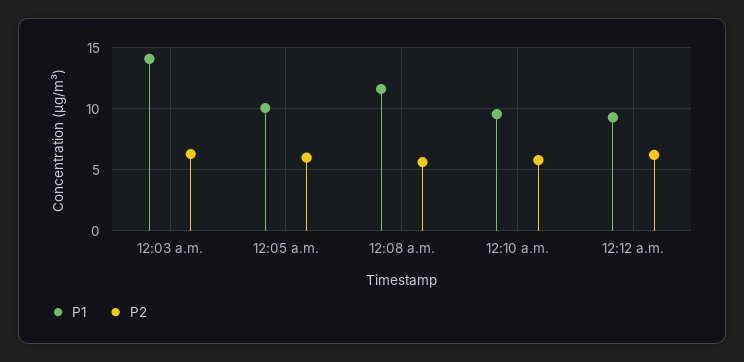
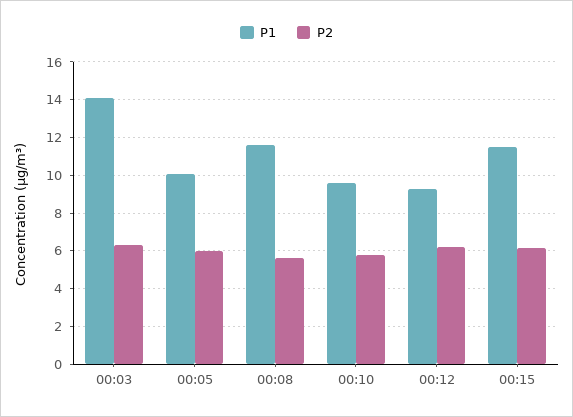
P1, 00:15: none -> 11.5
P2, 00:15: none -> 6

